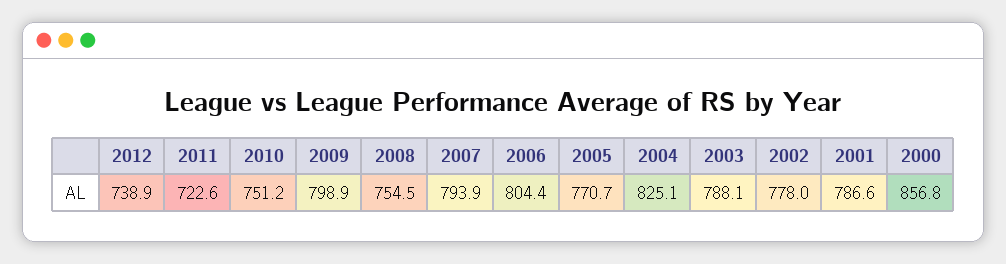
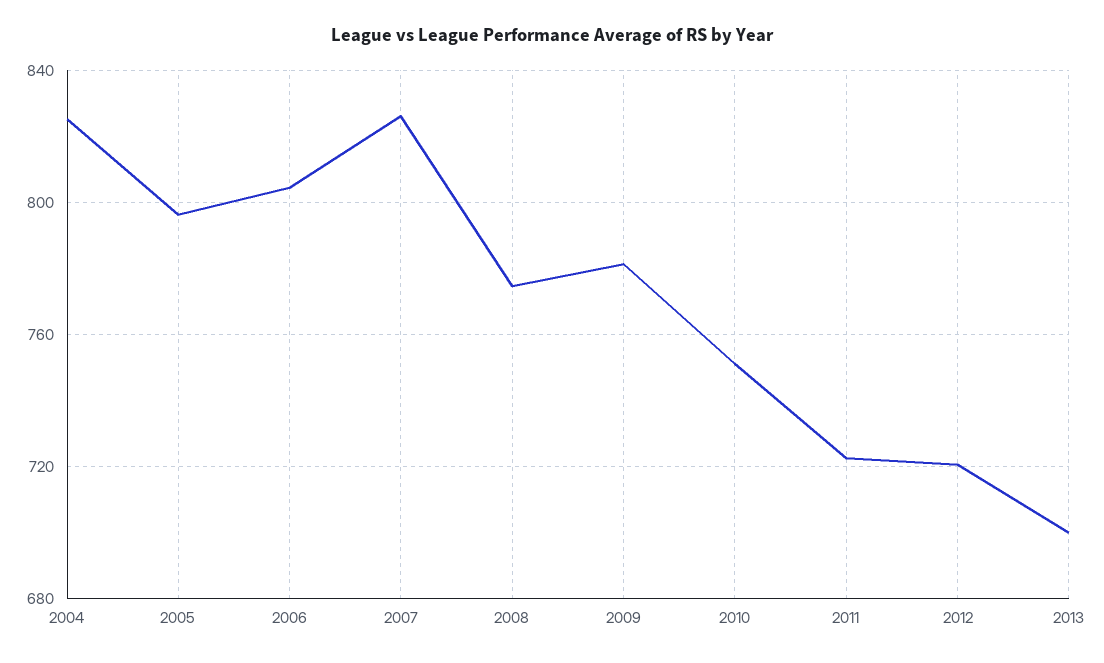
2012: 738.9 -> 720
2009: 798.9 -> 780
2008: 754.5 -> 775
2007: 793.9 -> 825
2005: 770.7 -> 795
2003: 788.1 -> none
2002: 778 -> none
2001: 786.6 -> none
2000: 856.8 -> none
2013: none -> 700

